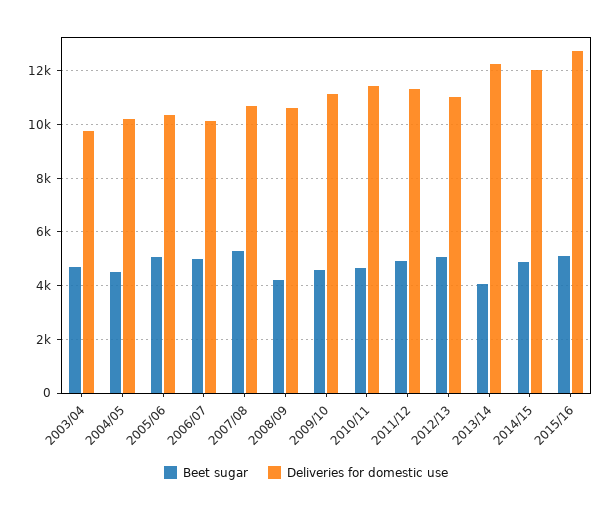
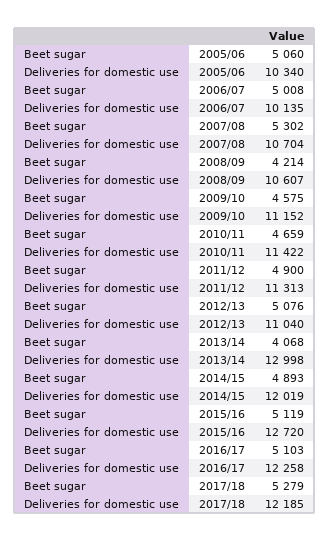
Beet sugar, 2003/04: 4750 -> none
Deliveries for domestic use, 2003/04: 9750 -> none
Beet sugar, 2004/05: 4500 -> none
Deliveries for domestic use, 2004/05: 10250 -> none
Deliveries for domestic use, 2013/14: 12250 -> 12998
Beet sugar, 2016/17: none -> 5103
Deliveries for domestic use, 2016/17: none -> 12258
Beet sugar, 2017/18: none -> 5279
Deliveries for domestic use, 2017/18: none -> 12185

